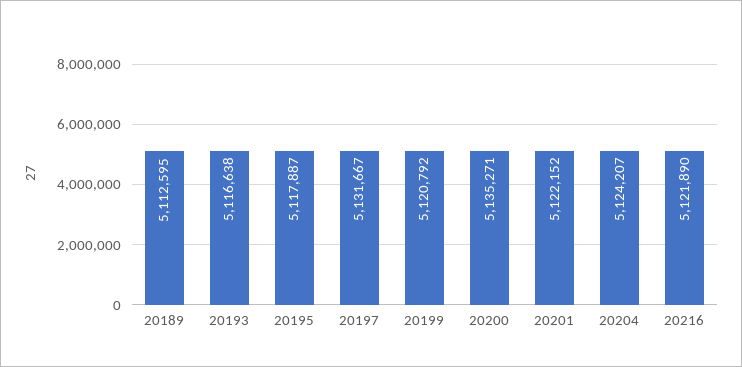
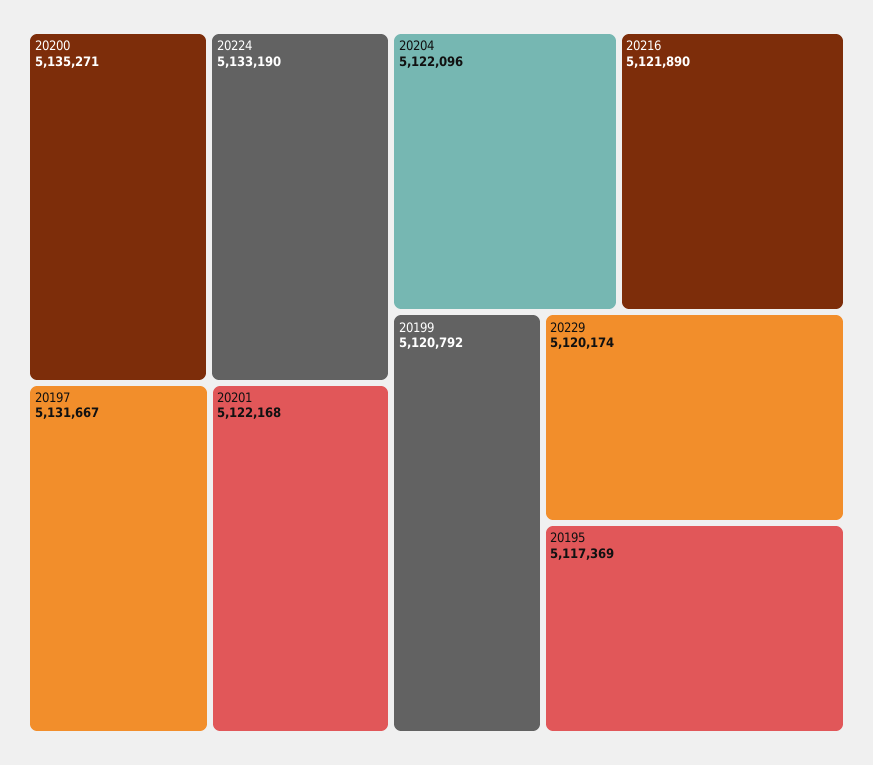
20189: 5112595 -> none
20193: 5116638 -> none
20195: 5117887 -> 5117369
20201: 5122152 -> 5122168
20204: 5124207 -> 5122096
20224: none -> 5133190
20229: none -> 5120174

